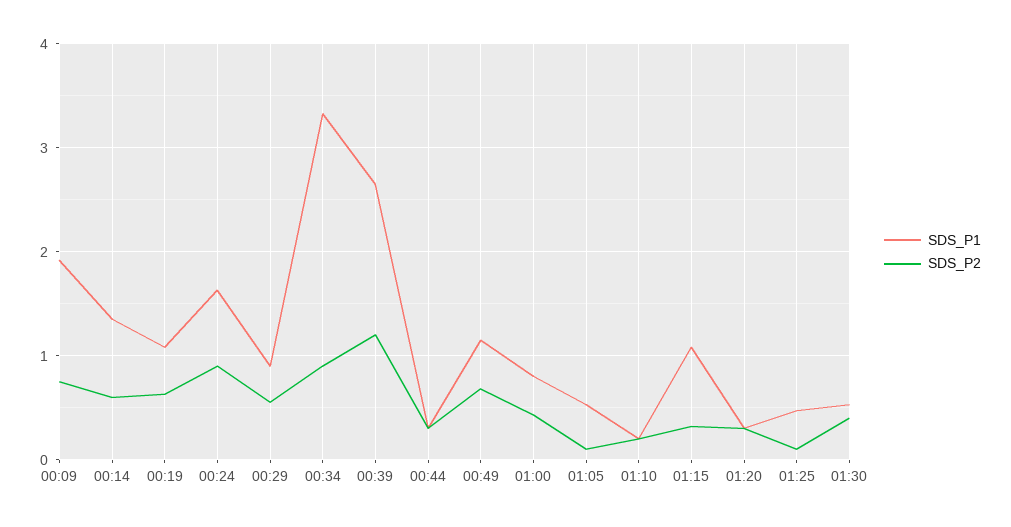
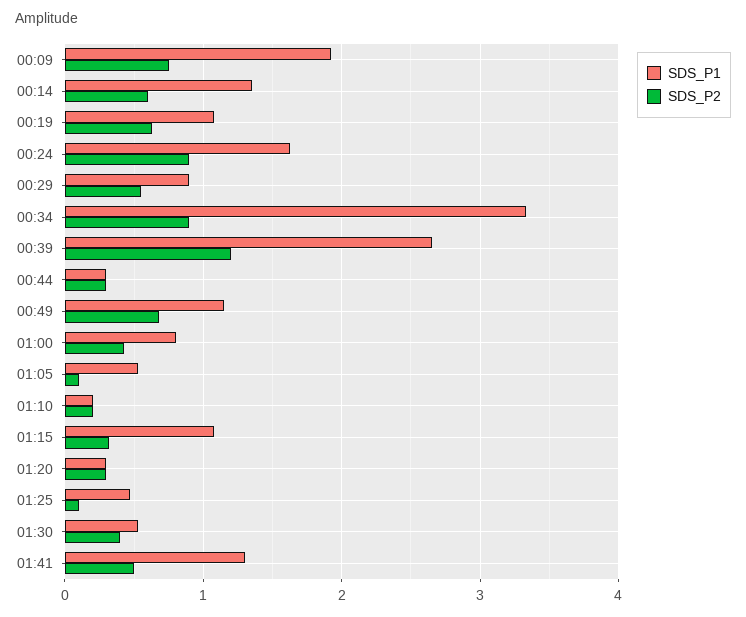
SDS_P1, 01:41: none -> 1.3
SDS_P2, 01:41: none -> 0.5

